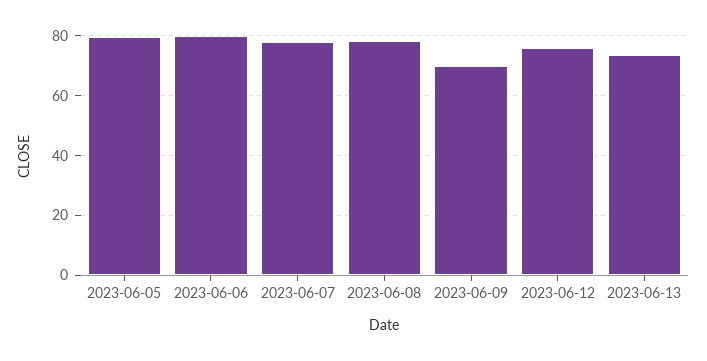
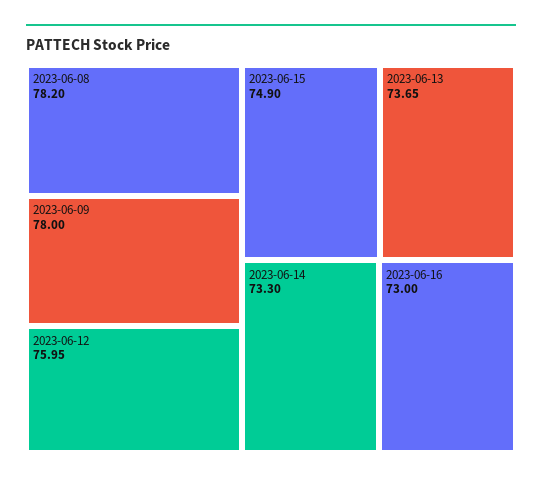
2023-06-05: 80 -> none
2023-06-06: 80 -> none
2023-06-07: 77.5 -> none
2023-06-09: 70 -> 78
2023-06-15: none -> 74.9
2023-06-14: none -> 73.3
2023-06-16: none -> 73

